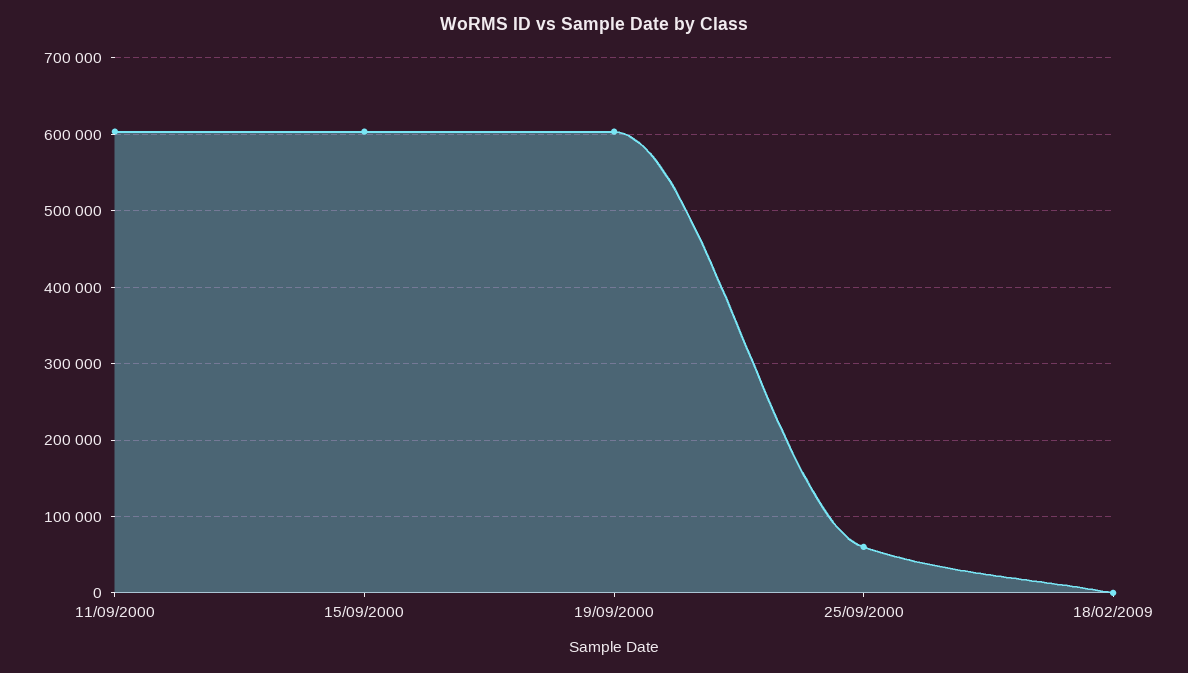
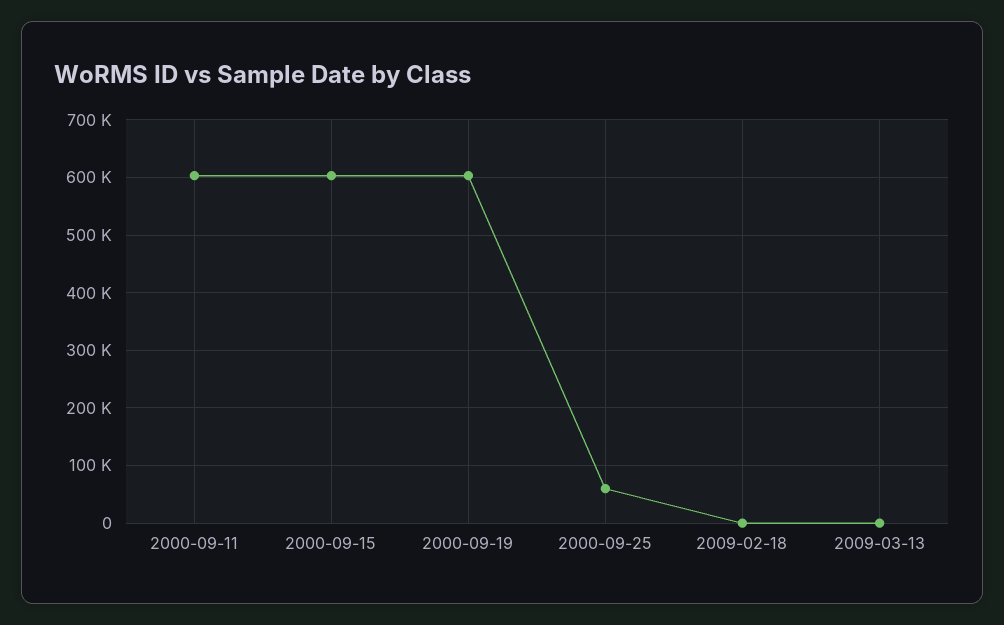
2009-03-13: none -> 0

